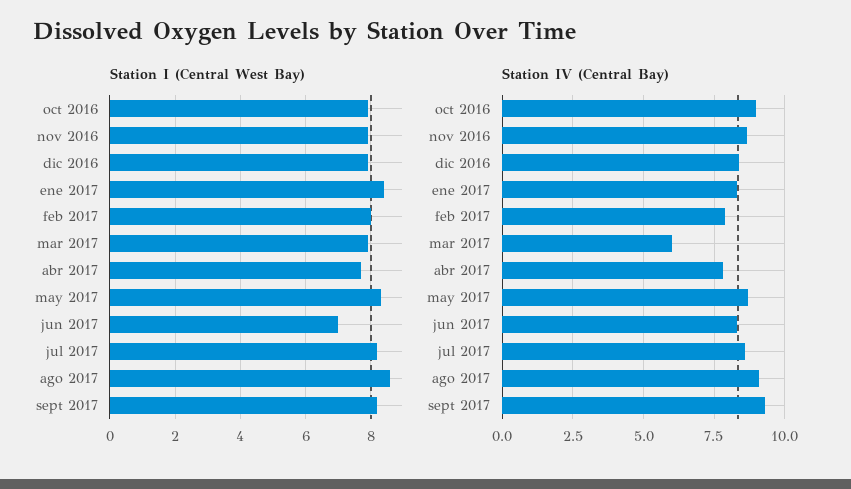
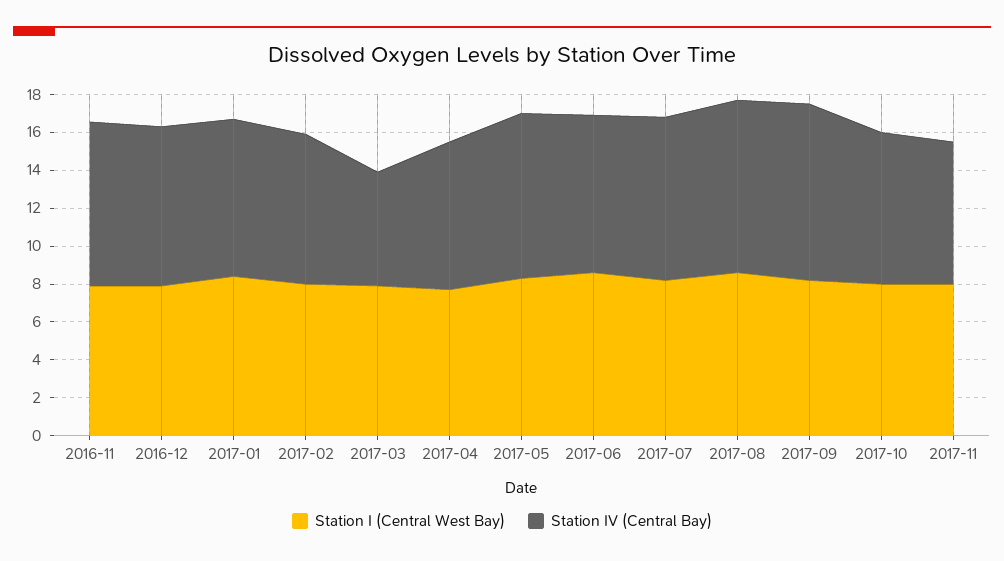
Station I (Central West Bay), oct 2016: 8 -> none
Station I (Central West Bay), jun 2017: 7 -> 8.5
Station IV (Central Bay), oct 2016: 9 -> none
Station I (Central West Bay), 2017-10: none -> 8
Station IV (Central Bay), 2017-10: none -> 8
Station I (Central West Bay), 2017-11: none -> 8
Station IV (Central Bay), 2017-11: none -> 7.5

